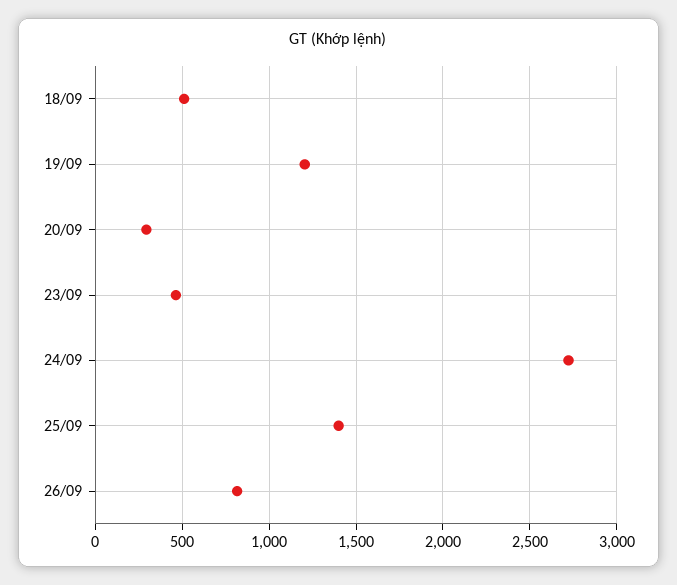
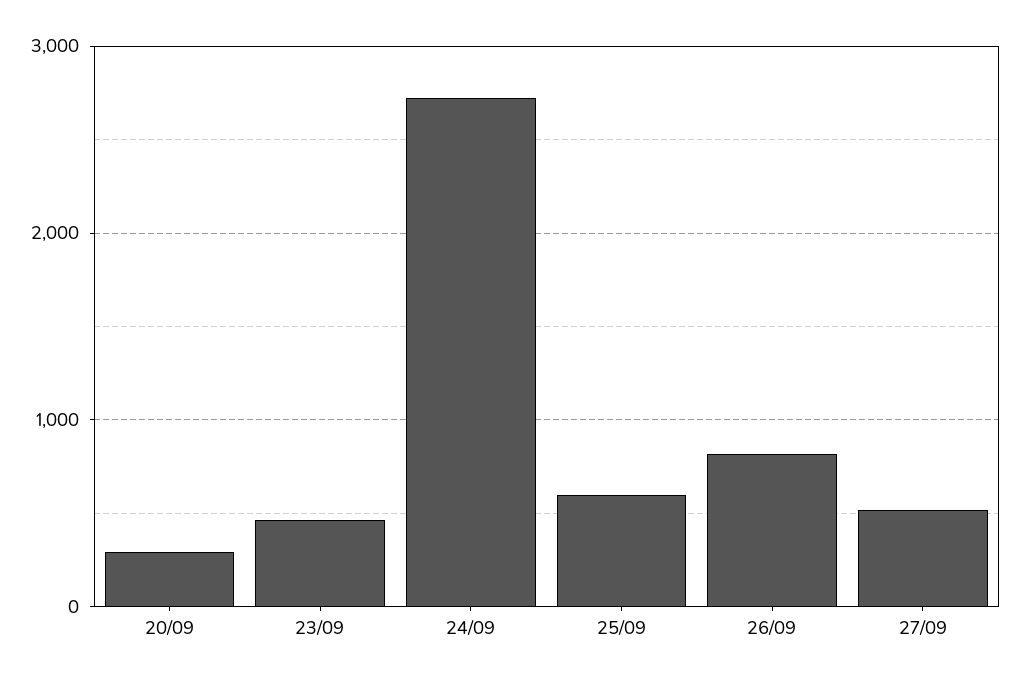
18/09: 500 -> none
19/09: 1200 -> none
25/09: 1400 -> 600
27/09: none -> 500

